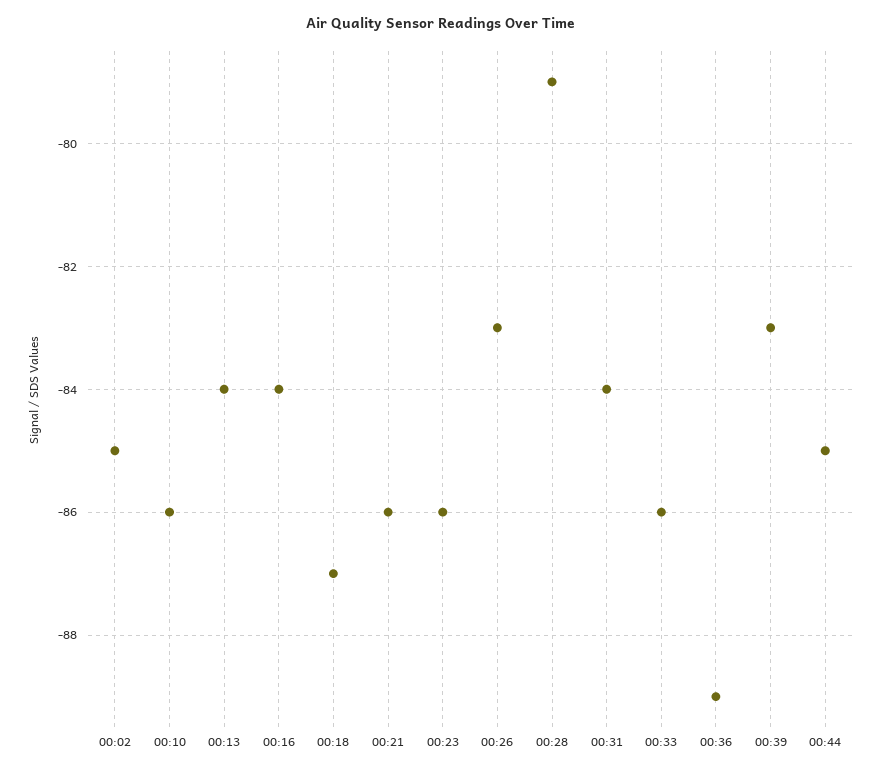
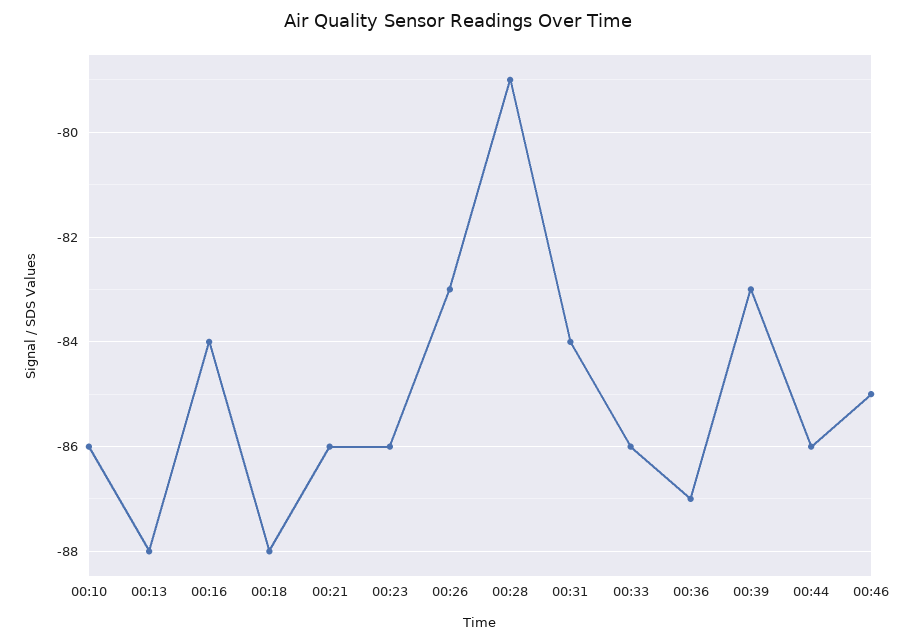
00:02: -85 -> none
00:13: -84 -> -88
00:18: -87 -> -88
00:36: -89 -> -87
00:44: -85 -> -86
00:46: none -> -85

